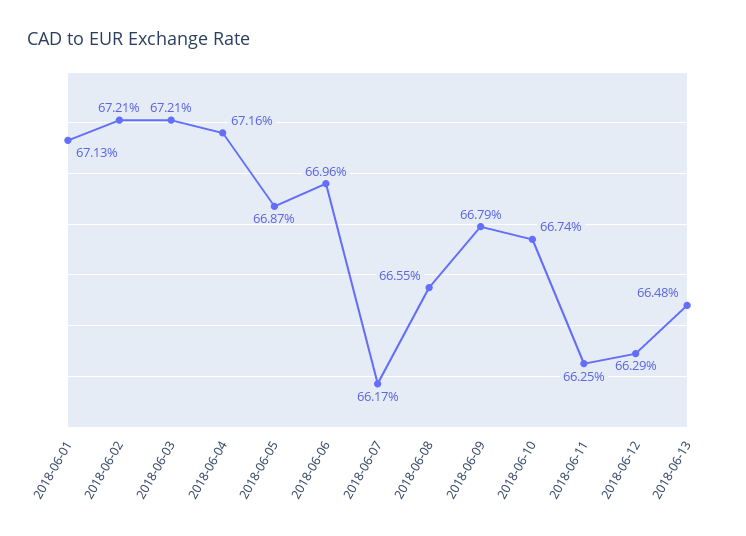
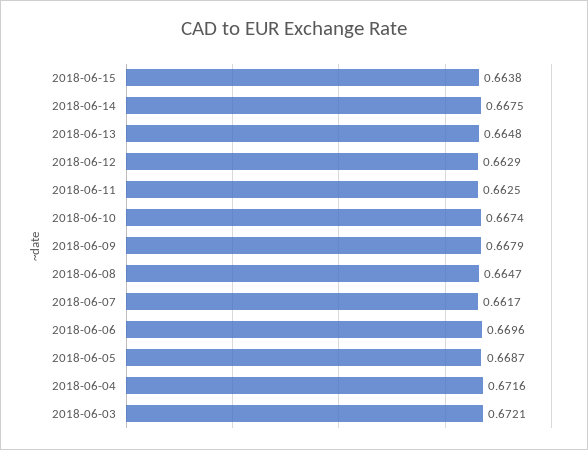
2018-06-01: 0.6713 -> none
2018-06-02: 0.6721 -> none
2018-06-08: 0.6655 -> 0.6647
2018-06-15: none -> 0.6638
2018-06-14: none -> 0.6675

